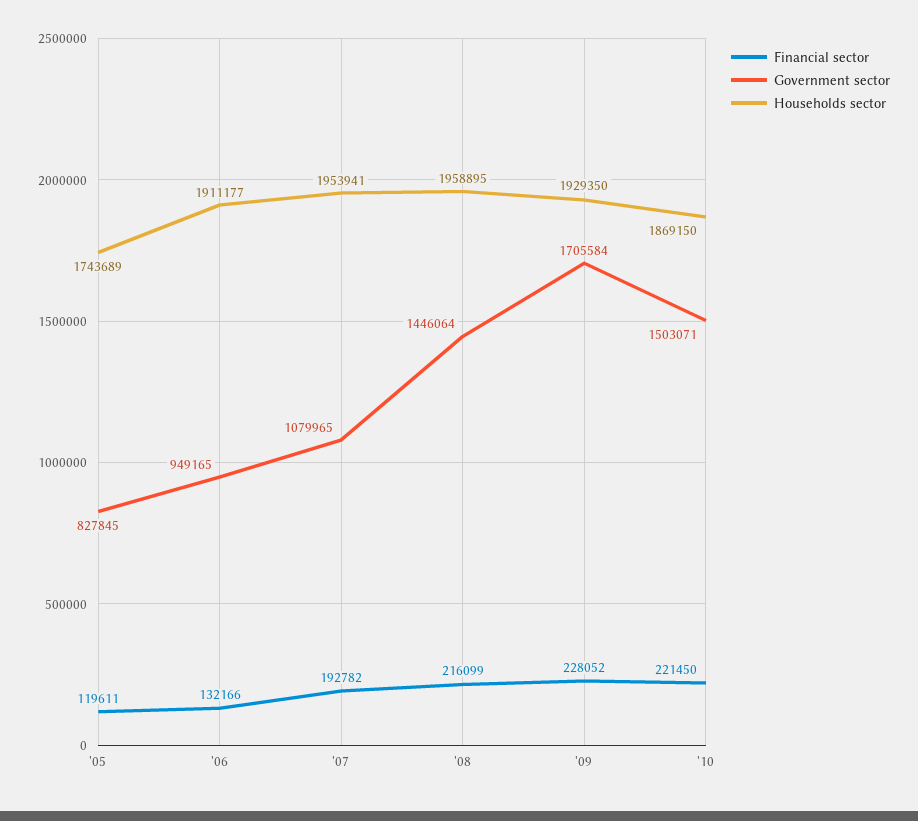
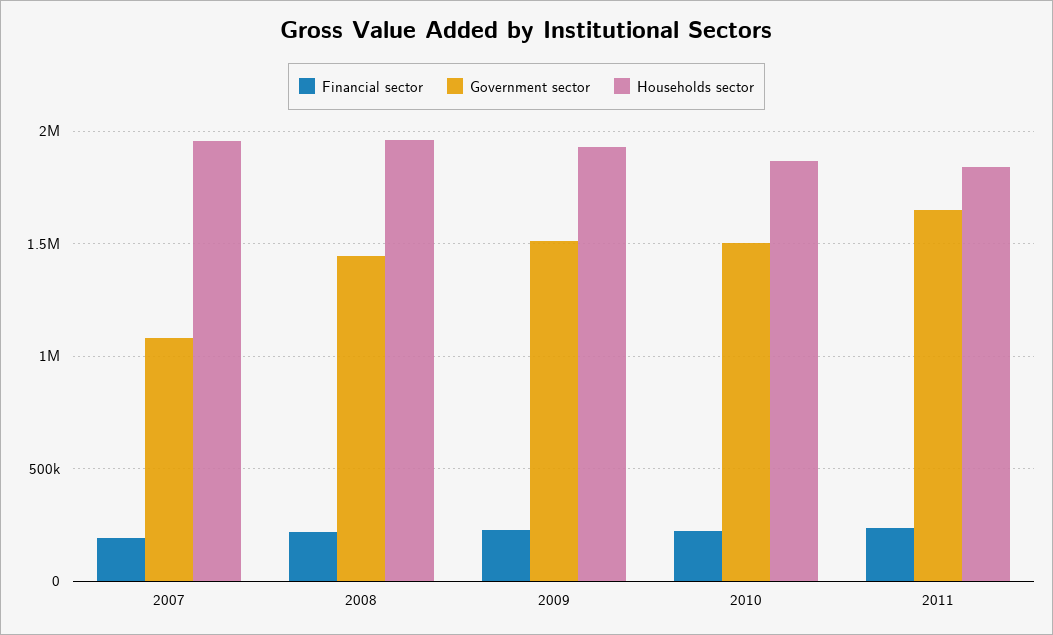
Financial sector, '05: 119611 -> none
Government sector, '05: 827845 -> none
Households sector, '05: 1743689 -> none
Financial sector, '06: 132166 -> none
Government sector, '06: 949165 -> none
Households sector, '06: 1911177 -> none
Government sector, '09: 1705584 -> 1500000
Financial sector, 2011: none -> 250000
Government sector, 2011: none -> 1650000
Households sector, 2011: none -> 1850000

